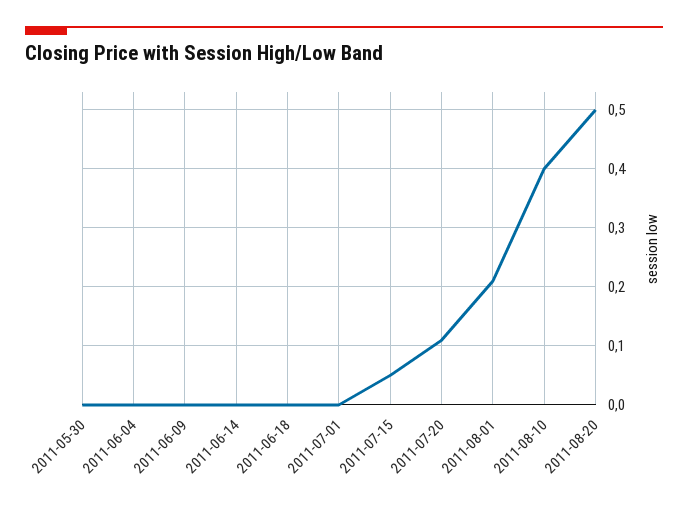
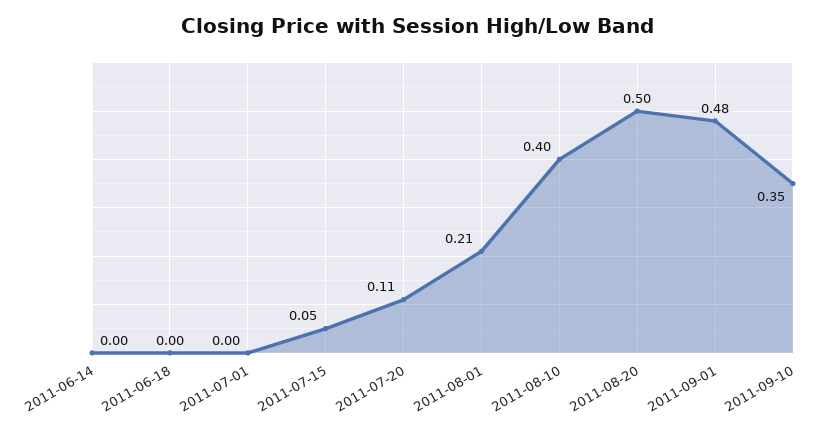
2011-05-30: 0 -> none
2011-06-04: 0 -> none
2011-06-09: 0 -> none
2011-09-01: none -> 0.48
2011-09-10: none -> 0.35

